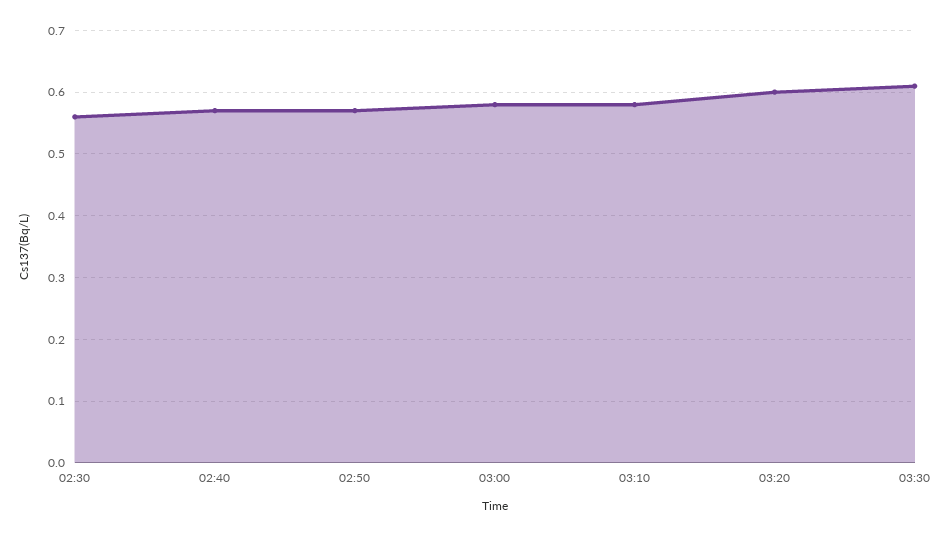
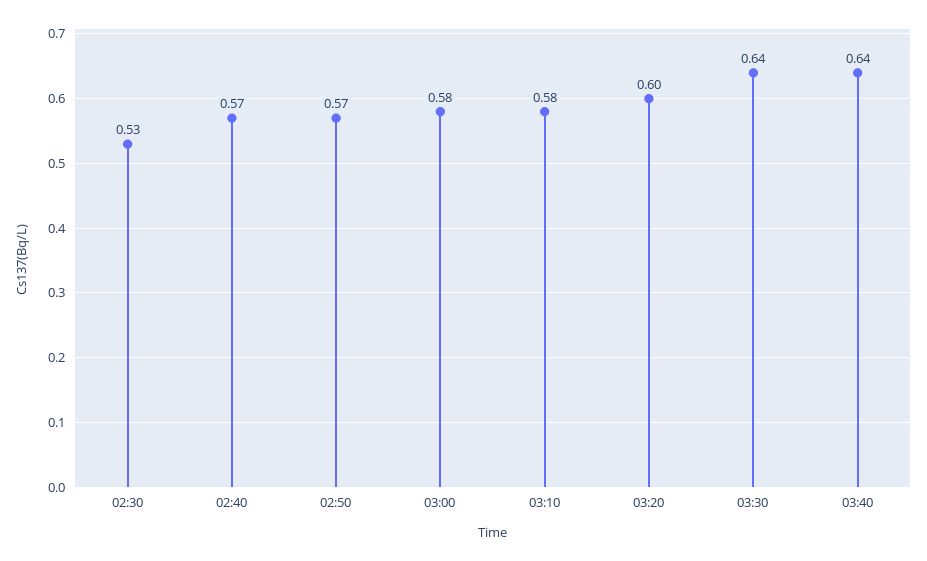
02:30: 0.56 -> 0.53
03:30: 0.61 -> 0.64
03:40: none -> 0.64

